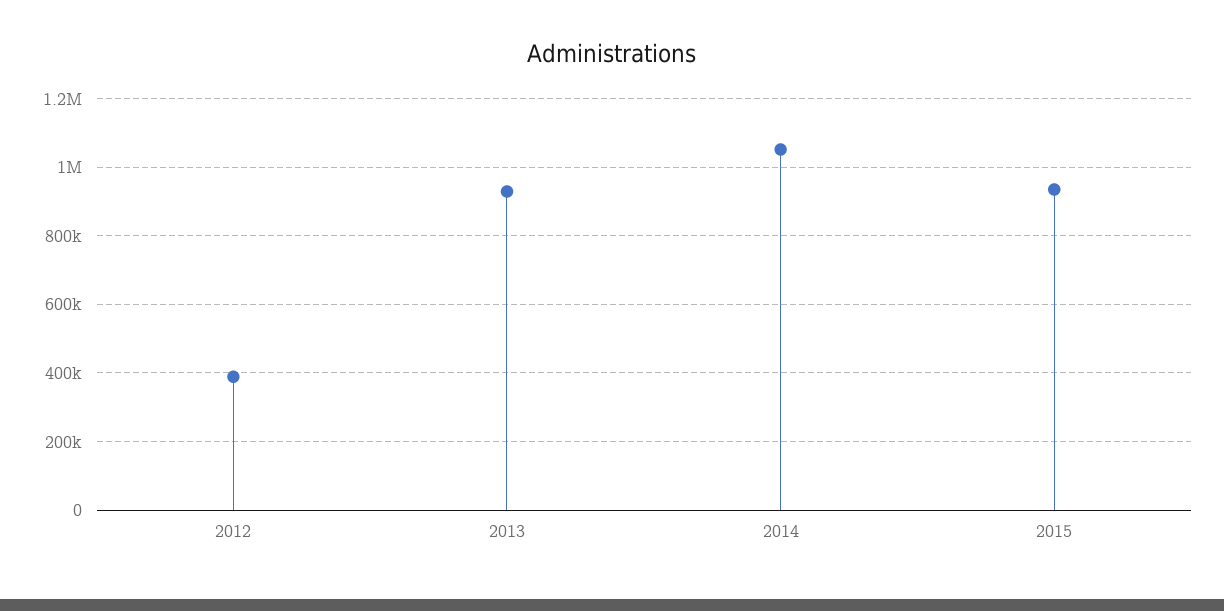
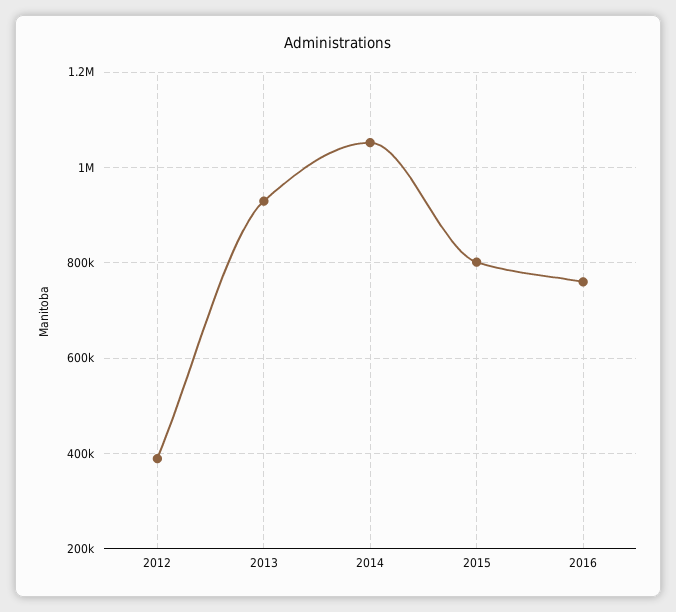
2015: 940000 -> 800000
2016: none -> 760000

